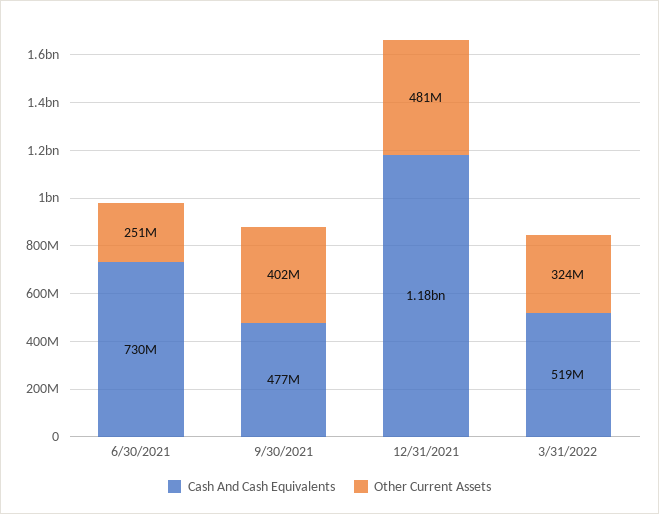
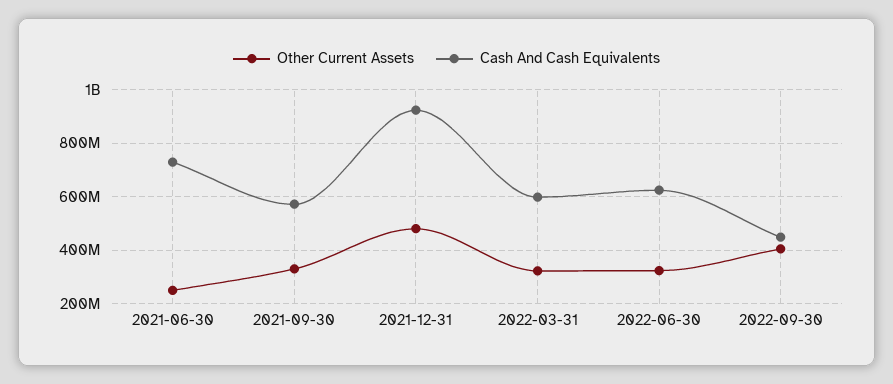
Cash And Cash Equivalents, 9/30/2021: 477000000 -> 575000000
Other Current Assets, 9/30/2021: 402000000 -> 325000000
Cash And Cash Equivalents, 12/31/2021: 1180000000 -> 925000000
Cash And Cash Equivalents, 3/31/2022: 519000000 -> 600000000
Other Current Assets, 2022-06-30: none -> 325000000
Cash And Cash Equivalents, 2022-06-30: none -> 625000000
Other Current Assets, 2022-09-30: none -> 400000000
Cash And Cash Equivalents, 2022-09-30: none -> 450000000

